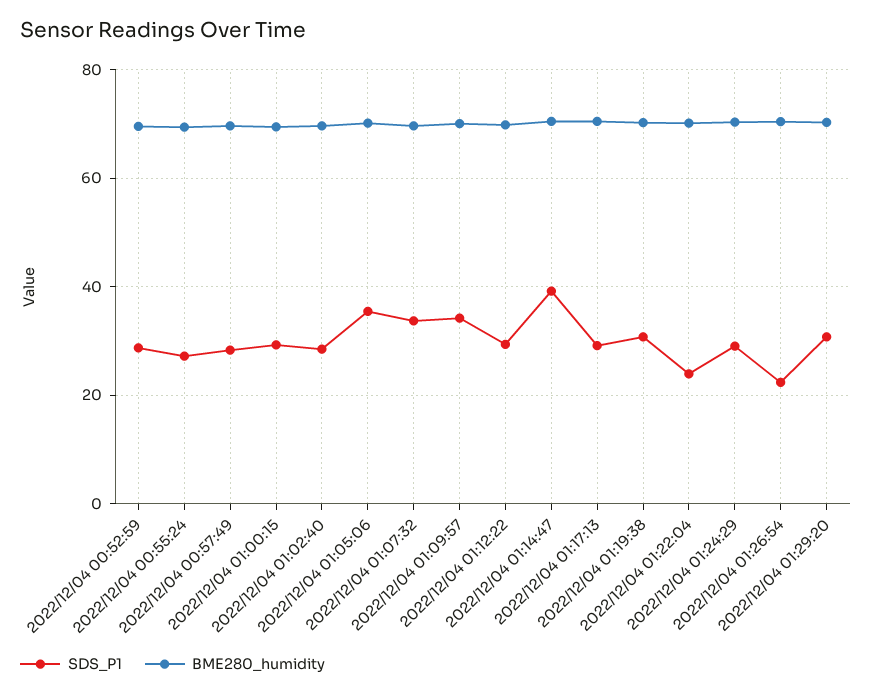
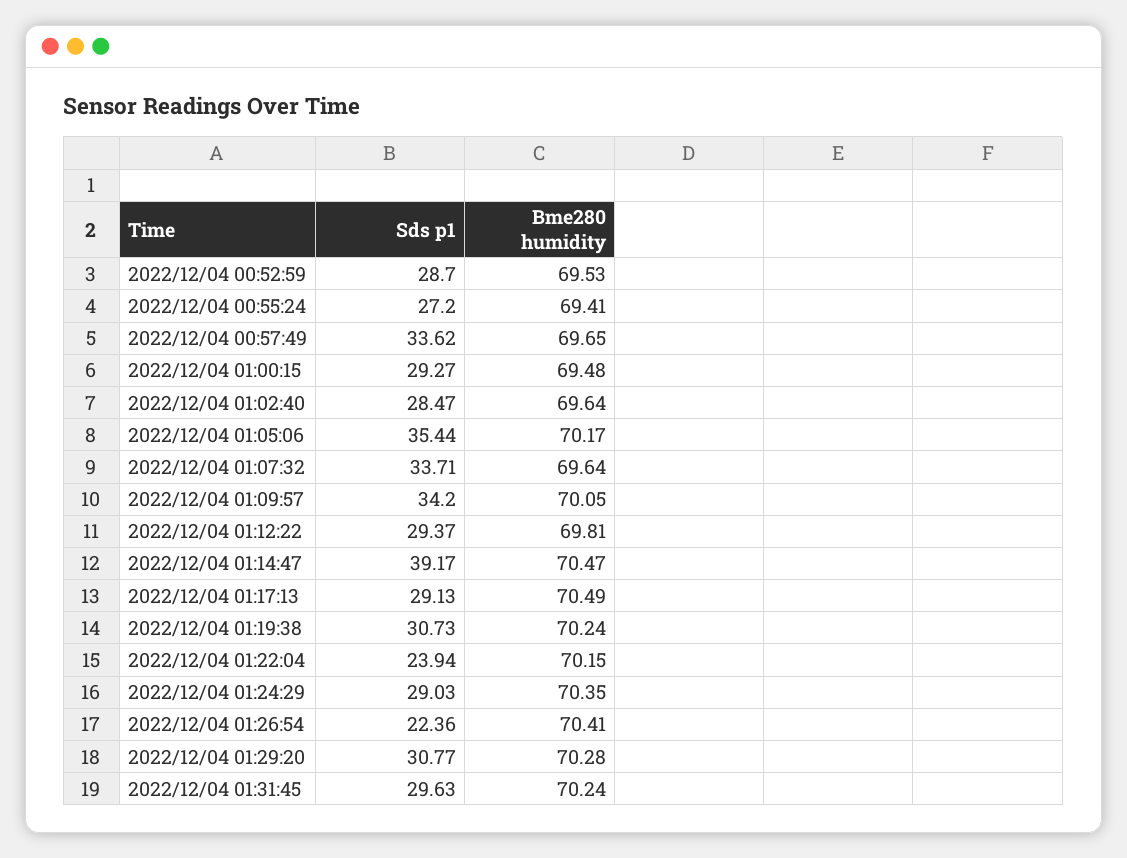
SDS_P1, 2022/12/04 00:57:49: 28 -> 33.62
SDS_P1, 2022/12/04 01:31:45: none -> 29.63
BME280_humidity, 2022/12/04 01:31:45: none -> 70.24

